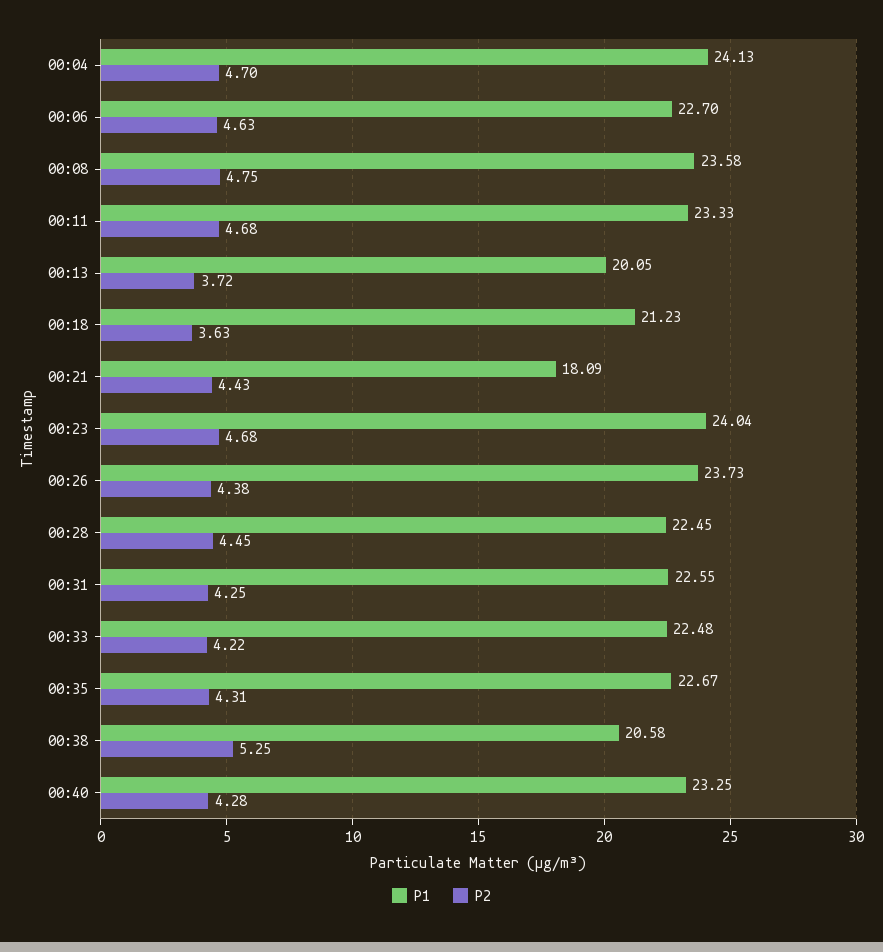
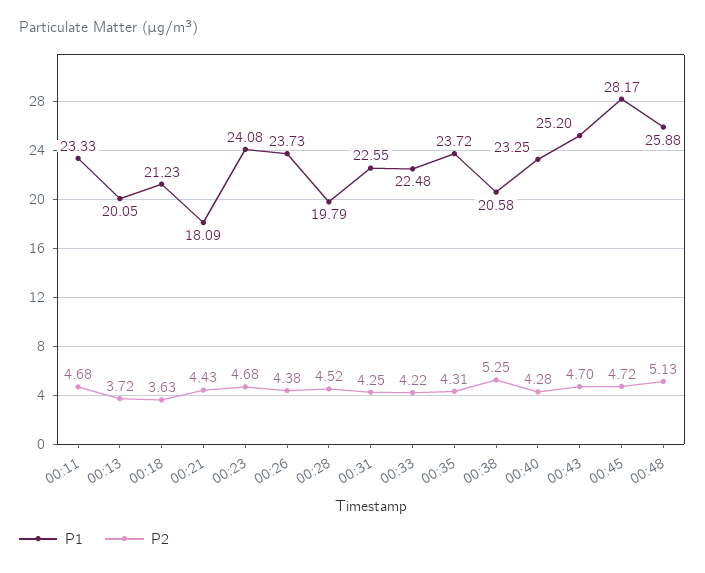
P1, 00:04: 24.13 -> none
P2, 00:04: 4.7 -> none
P1, 00:06: 22.7 -> none
P2, 00:06: 4.63 -> none
P1, 00:08: 23.58 -> none
P2, 00:08: 4.75 -> none
P1, 00:23: 24.04 -> 24.08
P1, 00:28: 22.45 -> 19.79
P2, 00:28: 4.45 -> 4.52
P1, 00:35: 22.67 -> 23.72
P1, 00:43: none -> 25.2
P2, 00:43: none -> 4.7
P1, 00:45: none -> 28.17
P2, 00:45: none -> 4.72
P1, 00:48: none -> 25.88
P2, 00:48: none -> 5.13

